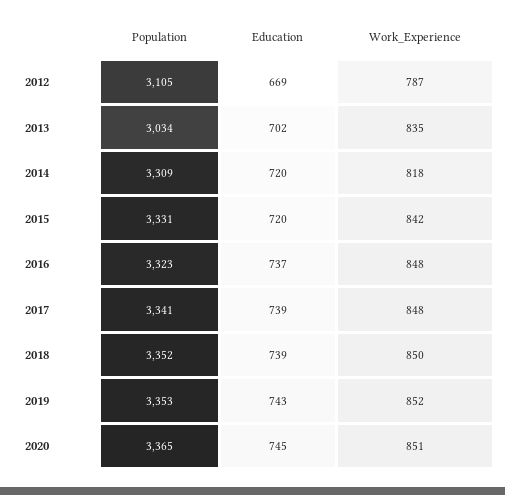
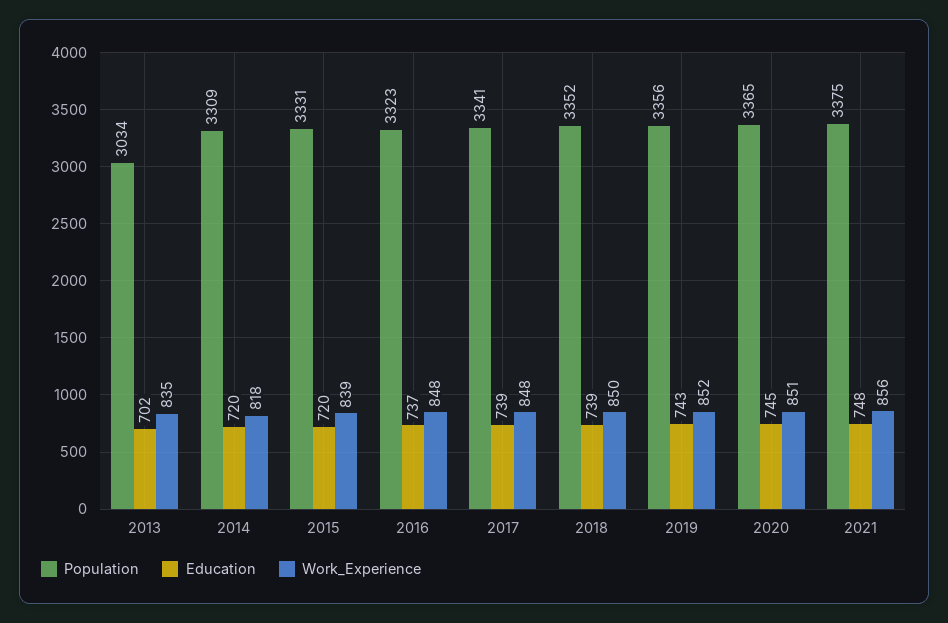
Population, 2012: 3105 -> none
Education, 2012: 669 -> none
Work_Experience, 2012: 787 -> none
Work_Experience, 2015: 842 -> 839
Population, 2019: 3353 -> 3356
Population, 2021: none -> 3375
Education, 2021: none -> 748
Work_Experience, 2021: none -> 856

